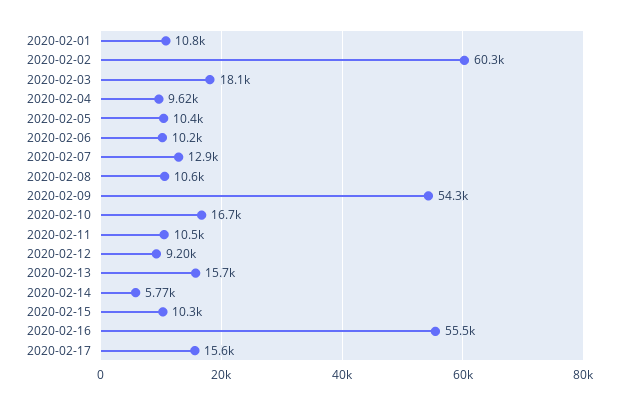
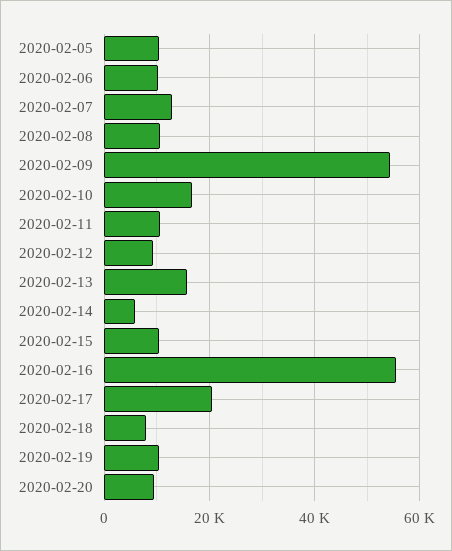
2020-02-01: 10800 -> none
2020-02-02: 60300 -> none
2020-02-03: 18100 -> none
2020-02-04: 9620 -> none
2020-02-17: 15600 -> 20000
2020-02-18: none -> 8000
2020-02-19: none -> 10000
2020-02-20: none -> 10000

